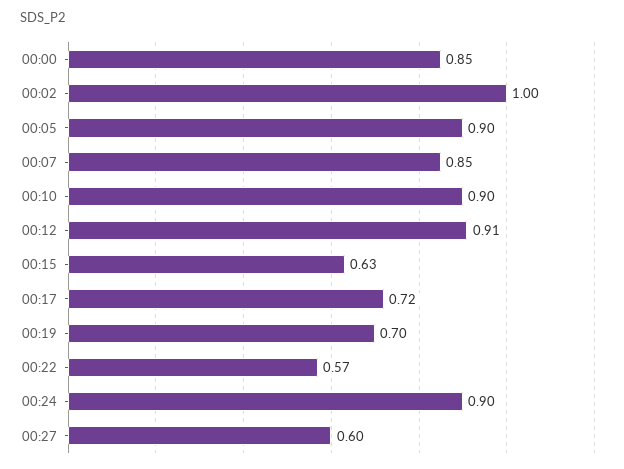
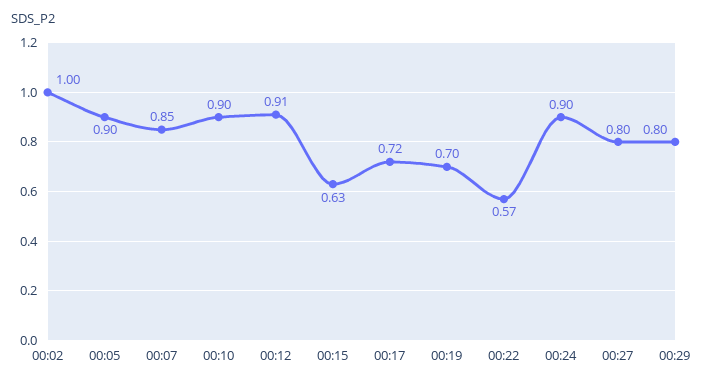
00:00: 0.85 -> none
00:27: 0.6 -> 0.8
00:29: none -> 0.8

